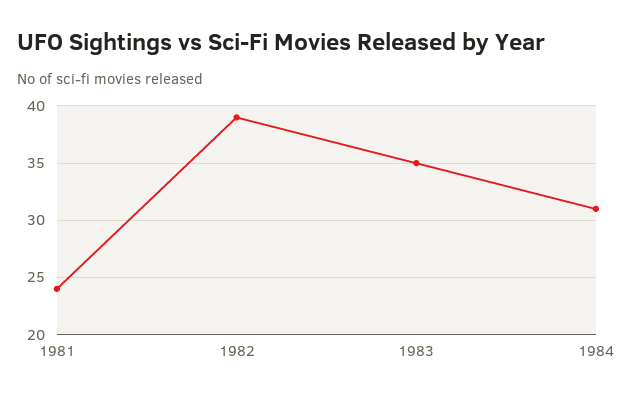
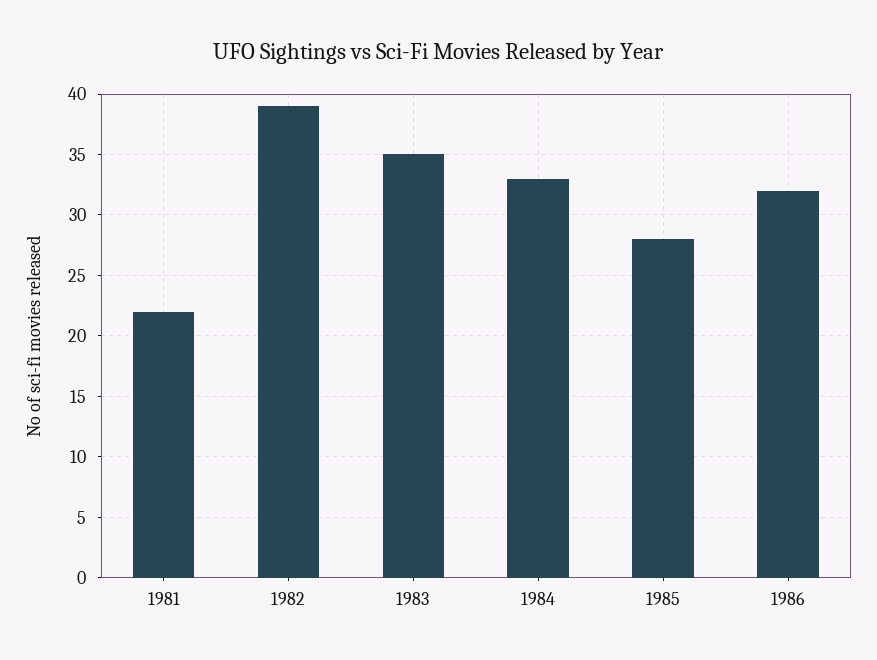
1981: 24 -> 22
1984: 31 -> 33
1985: none -> 28
1986: none -> 32

